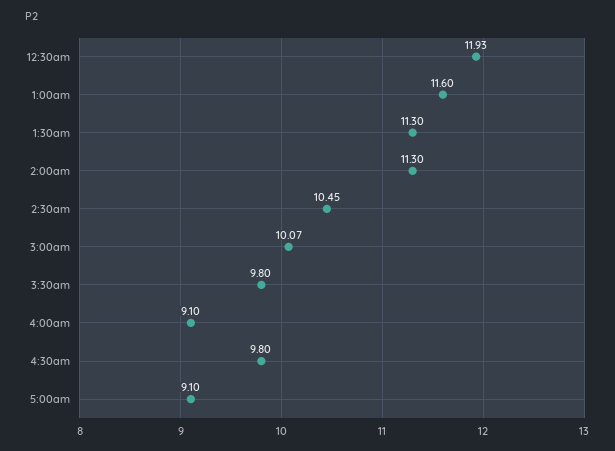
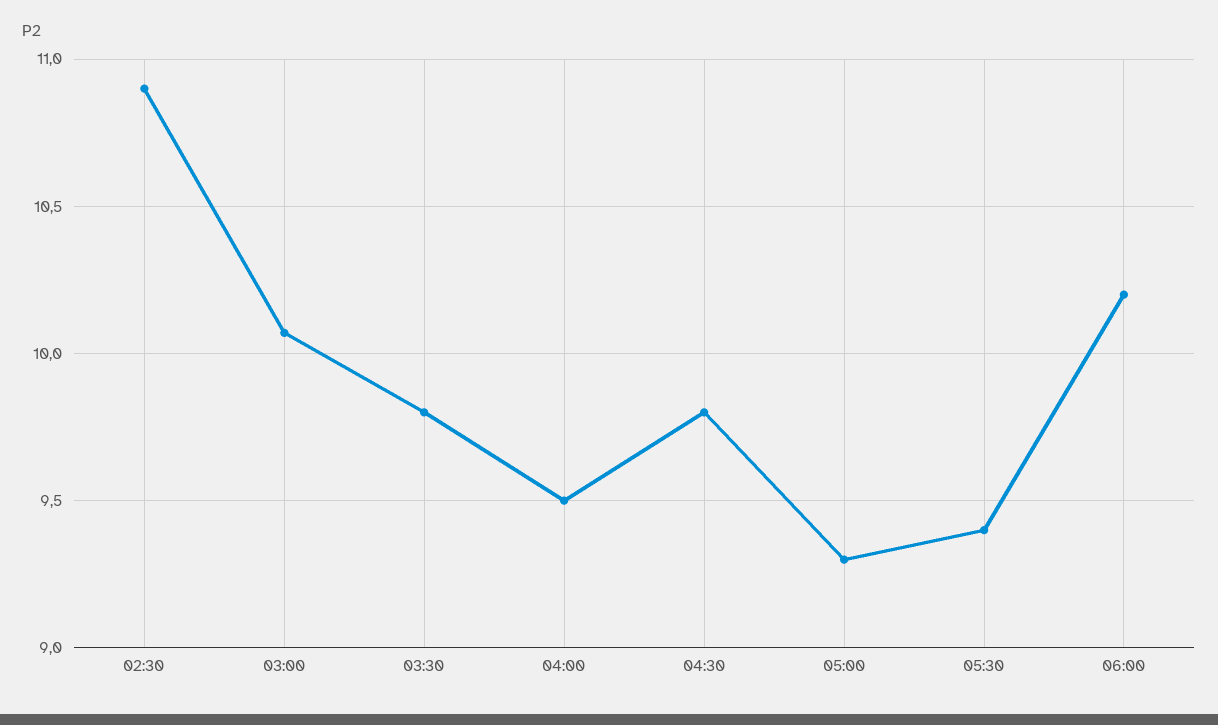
12:30am: 11.93 -> none
1:00am: 11.6 -> none
1:30am: 11.3 -> none
2:00am: 11.3 -> none
2:30am: 10.45 -> 10.9
4:00am: 9.1 -> 9.5
5:00am: 9.1 -> 9.3
05:30: none -> 9.4
06:00: none -> 10.2

